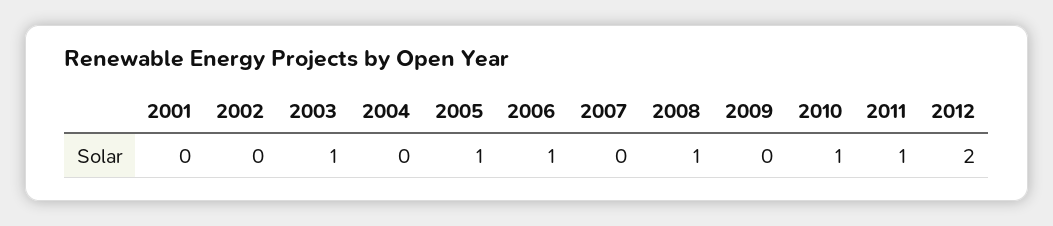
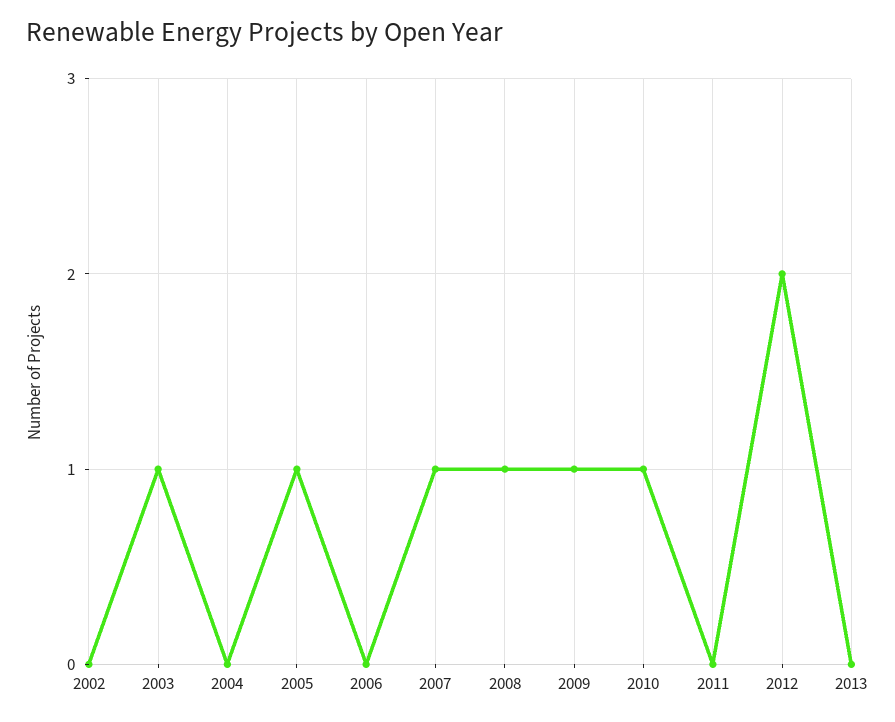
2001: 0 -> none
2006: 1 -> 0
2007: 0 -> 1
2009: 0 -> 1
2011: 1 -> 0
2013: none -> 0

